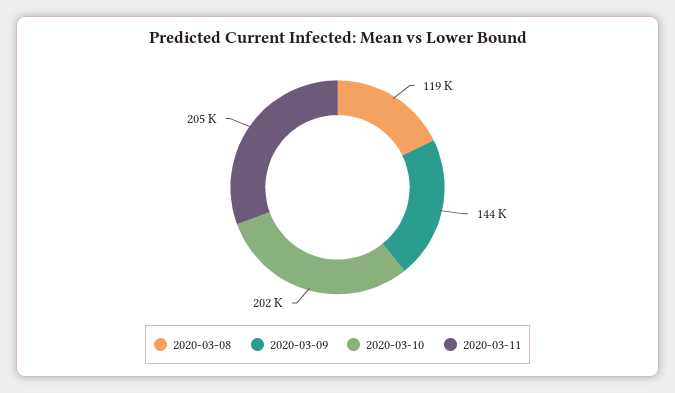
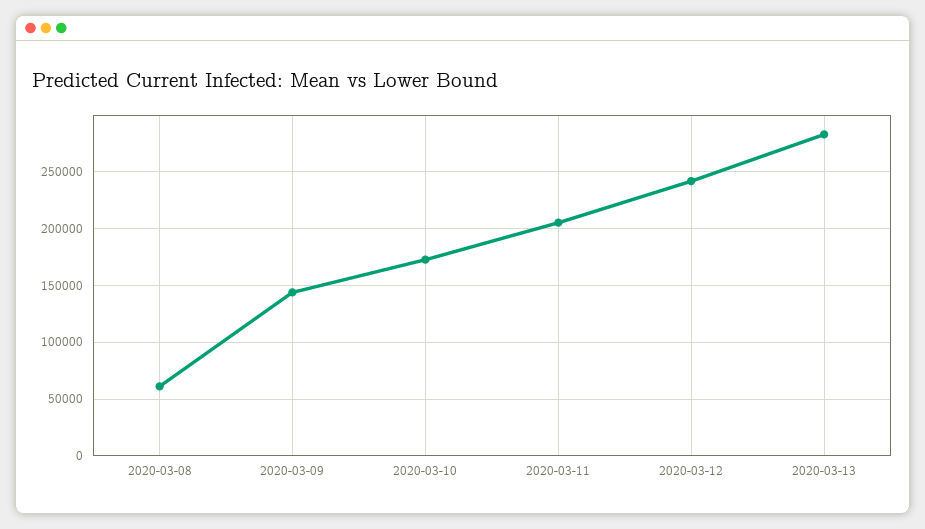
2020-03-08: 119000 -> 60000
2020-03-10: 202000 -> 170000
2020-03-12: none -> 240000
2020-03-13: none -> 280000

